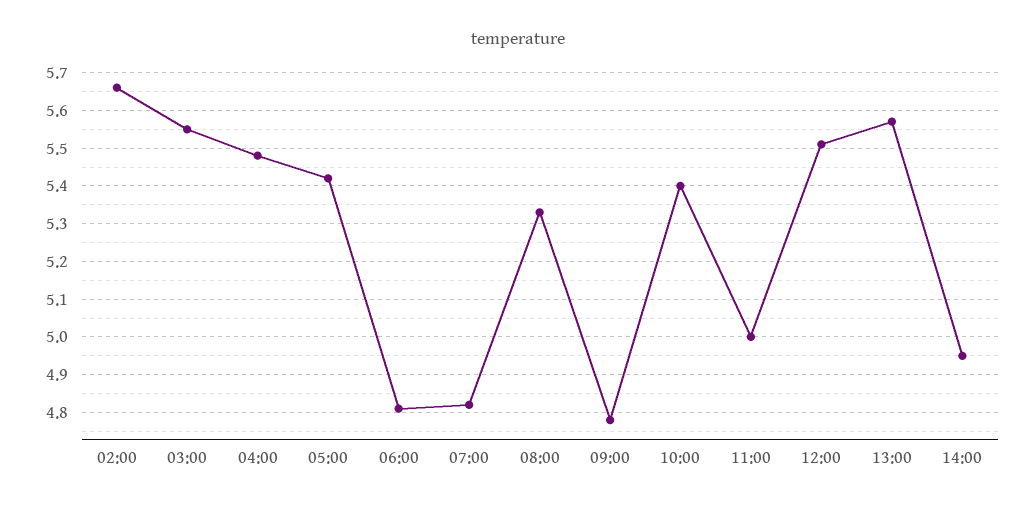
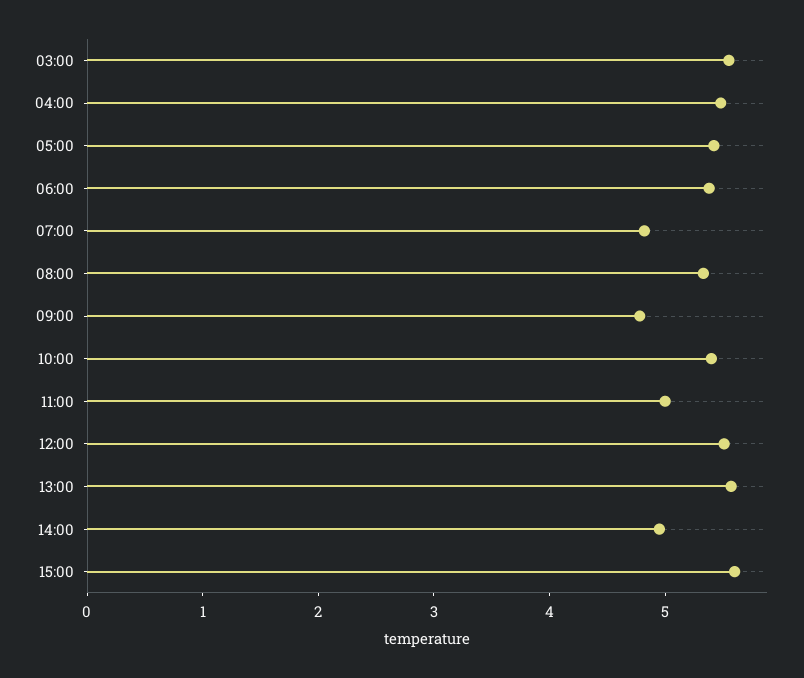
02:00: 5.65 -> none
06:00: 4.8 -> 5.4
15:00: none -> 5.6

